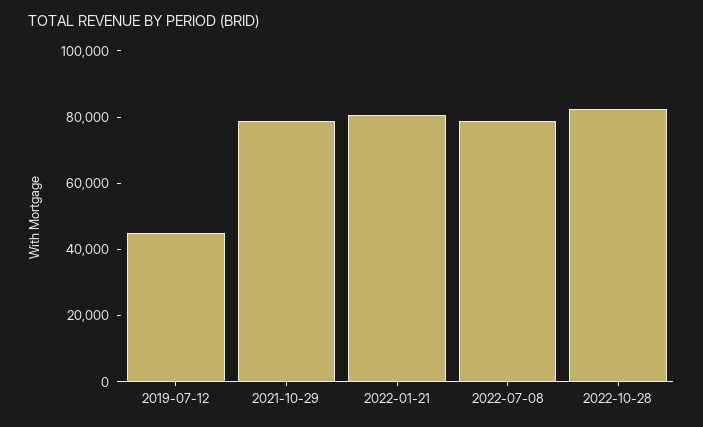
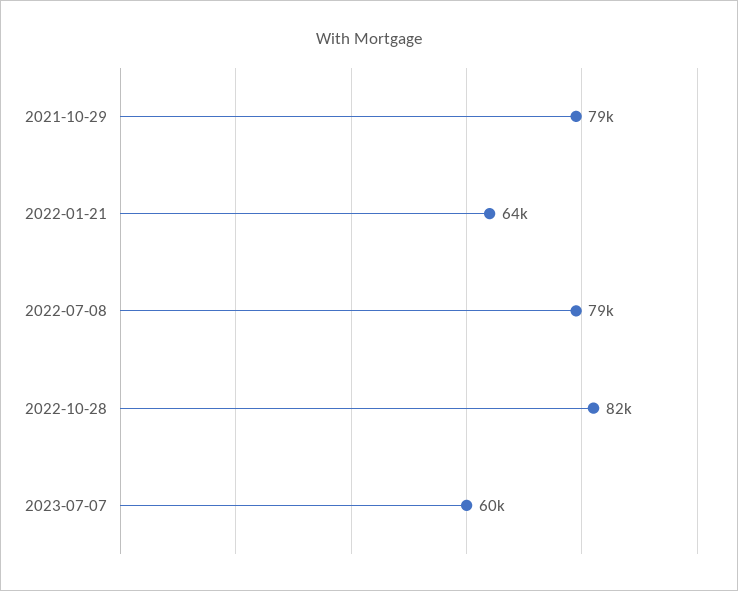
2019-07-12: 45000 -> none
2022-01-21: 80000 -> 64000
2023-07-07: none -> 60000

